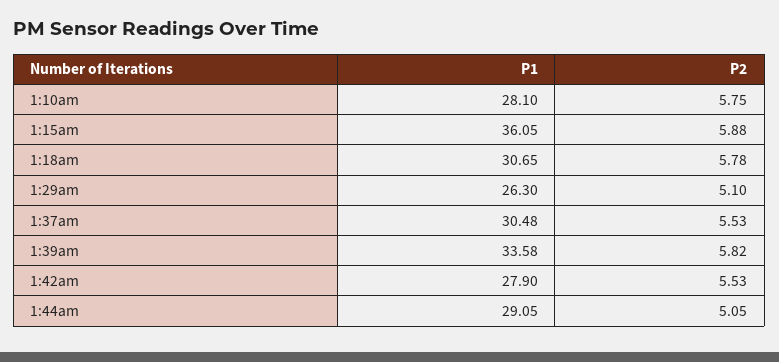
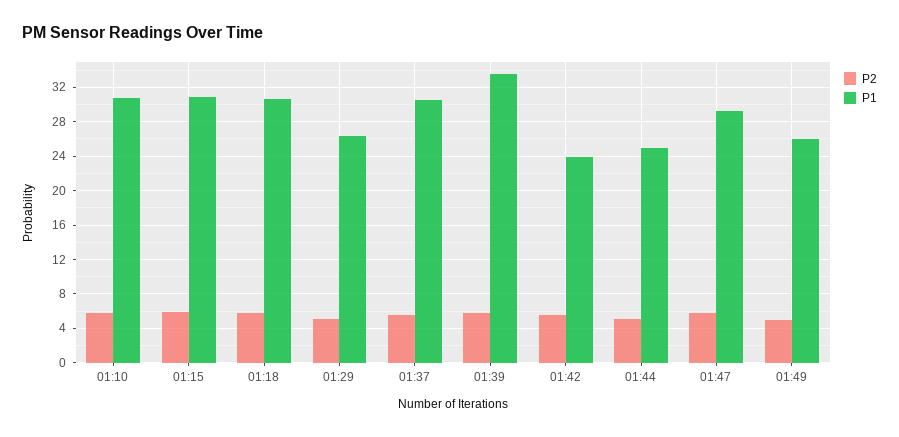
P1, 1:10am: 28.1 -> 31
P1, 1:15am: 36.05 -> 31
P1, 1:42am: 27.9 -> 24
P1, 1:44am: 29.05 -> 25
P2, 01:47: none -> 6
P1, 01:47: none -> 29
P2, 01:49: none -> 5
P1, 01:49: none -> 26

